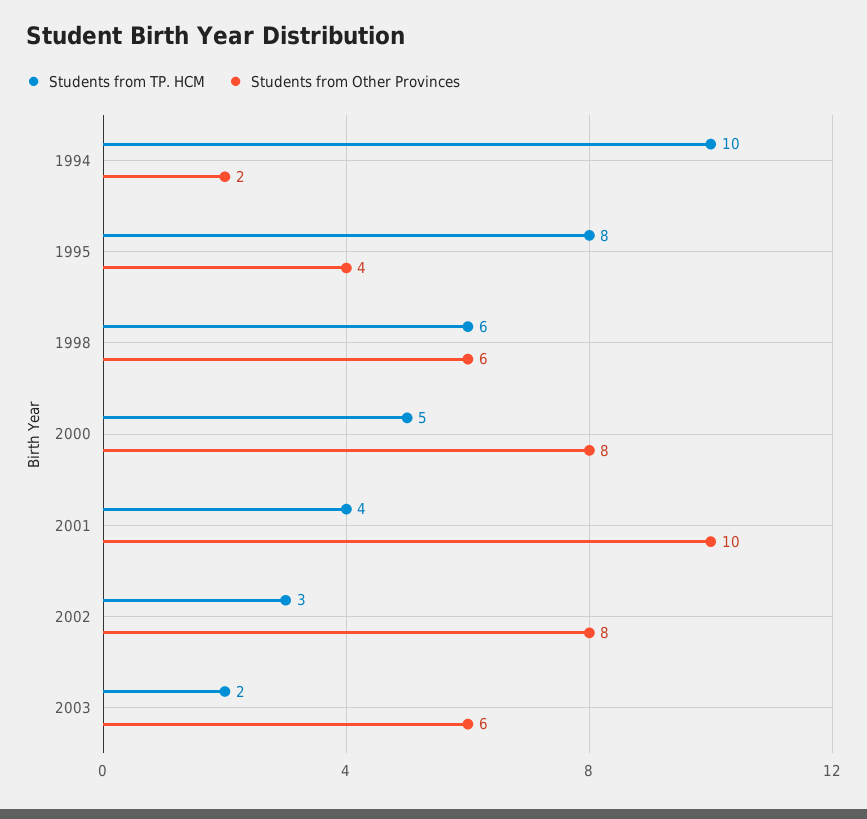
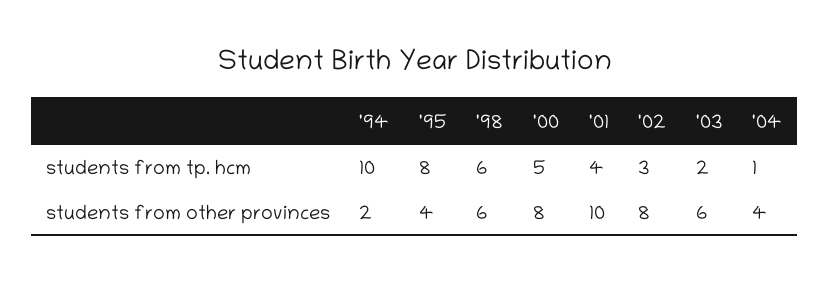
Students from TP. HCM, '04: none -> 1
Students from Other Provinces, '04: none -> 4

